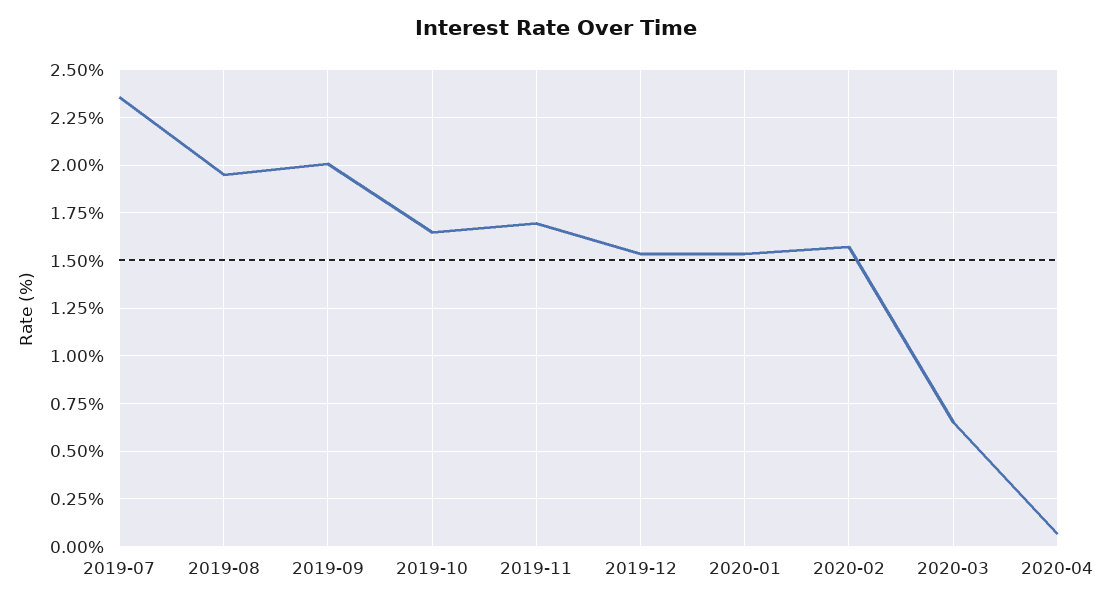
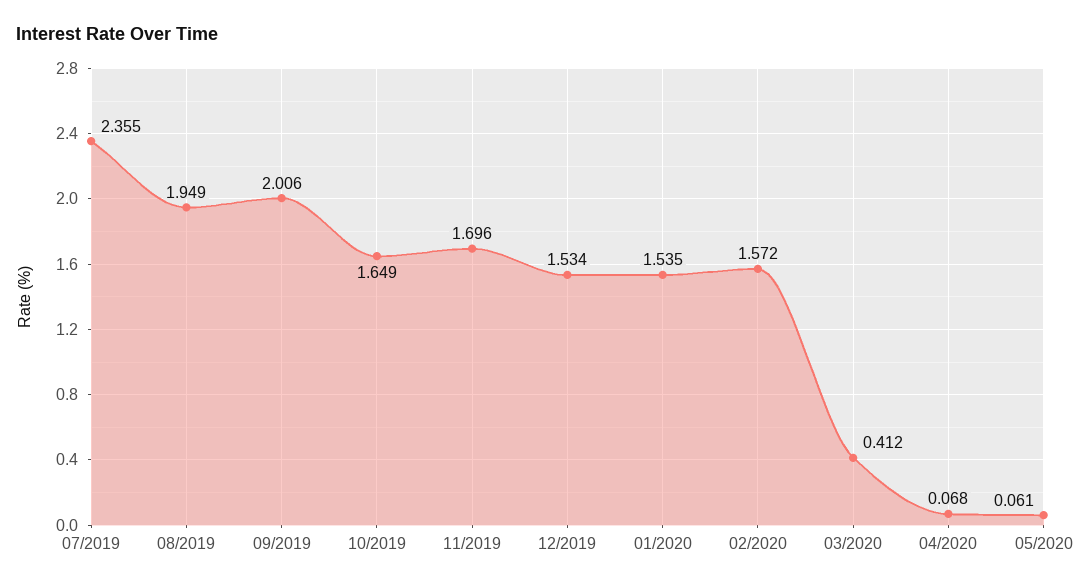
2020-03: 0.65 -> 0.412
05/2020: none -> 0.061

